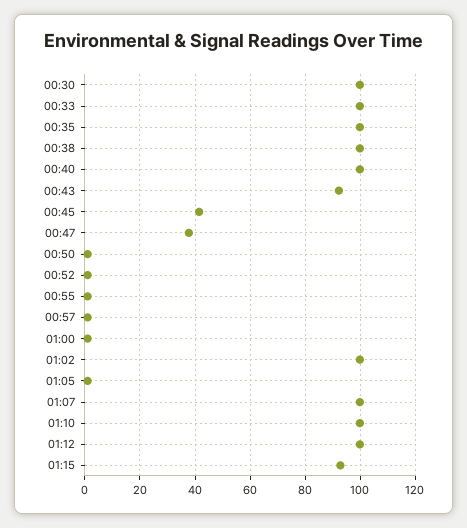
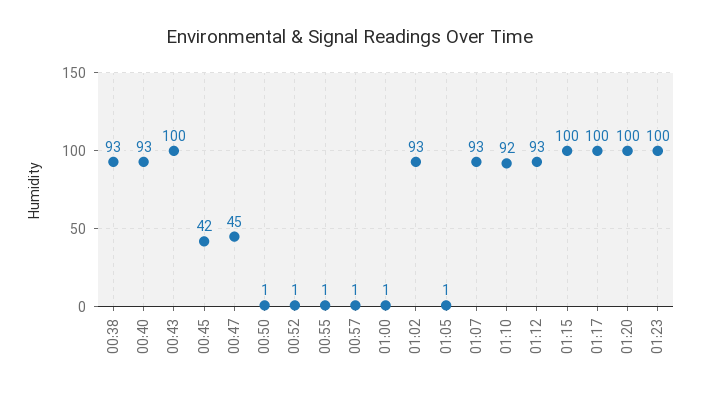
00:30: 100 -> none
00:33: 100 -> none
00:35: 100 -> none
00:38: 100 -> 93
00:40: 100 -> 93
00:43: 92.5 -> 100
00:47: 37.5 -> 45
01:02: 100 -> 93
01:07: 100 -> 93
01:10: 100 -> 92
01:12: 100 -> 93
01:15: 92.5 -> 100
01:17: none -> 100
01:20: none -> 100
01:23: none -> 100

